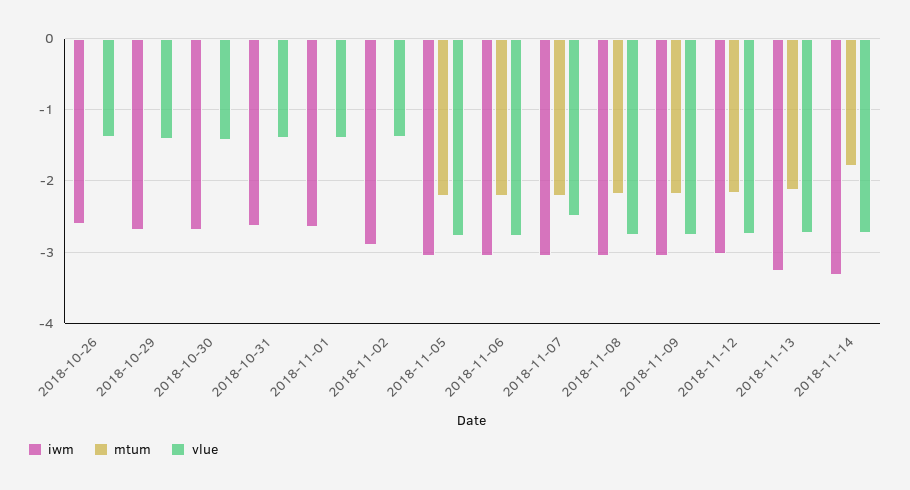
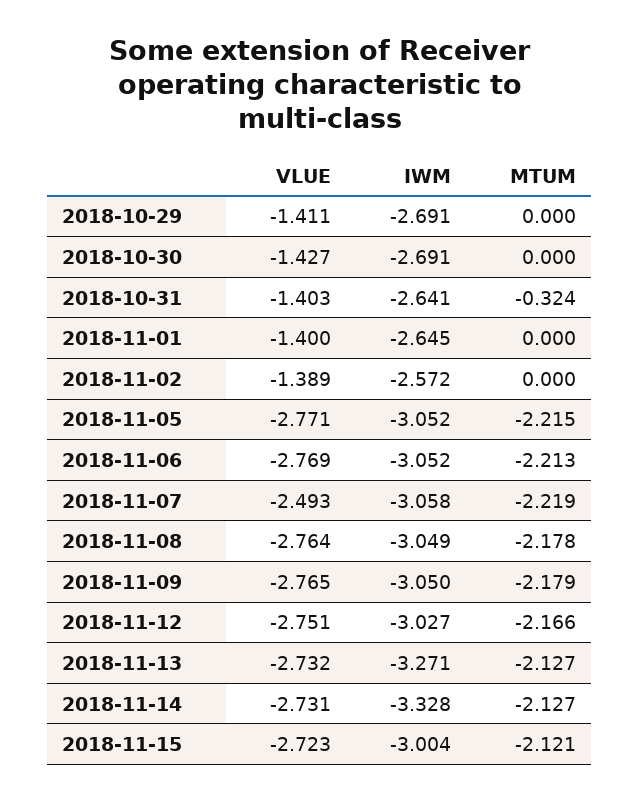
iwm, 2018-10-26: -2.6 -> none
mtum, 2018-10-26: 0 -> none
vlue, 2018-10-26: -1.4 -> none
mtum, 2018-10-31: 0 -> -0.324
iwm, 2018-11-02: -2.9 -> -2.572
mtum, 2018-11-14: -1.8 -> -2.127
vlue, 2018-11-15: none -> -2.723
iwm, 2018-11-15: none -> -3.004
mtum, 2018-11-15: none -> -2.121

